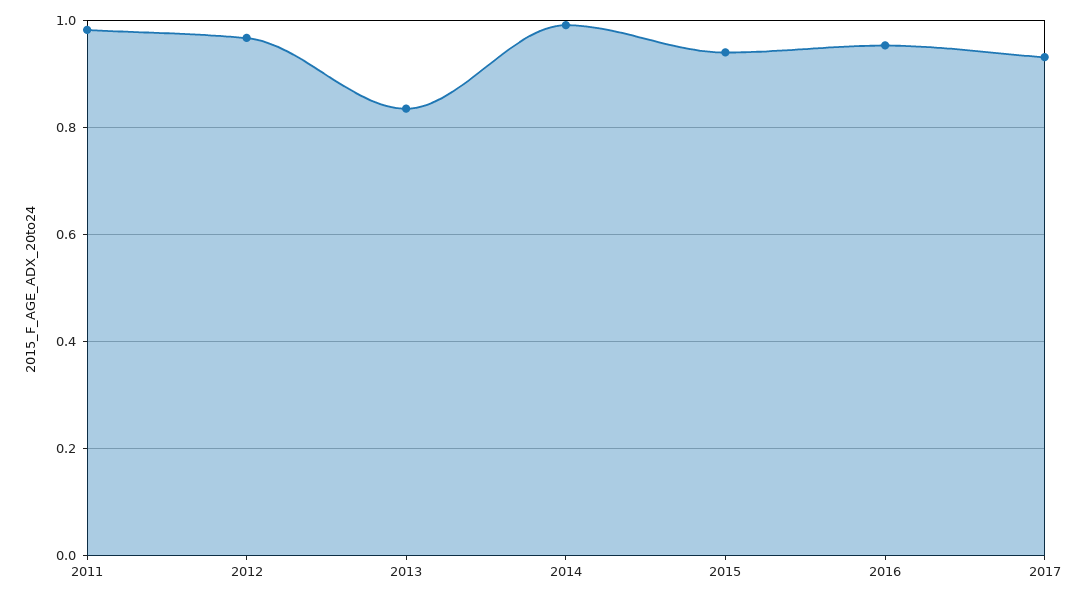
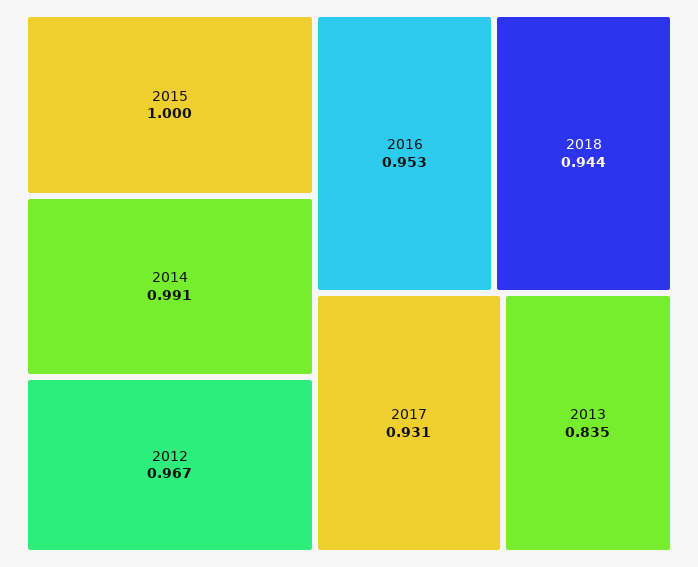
2011: 0.98 -> none
2015: 0.94 -> 1
2018: none -> 0.944

